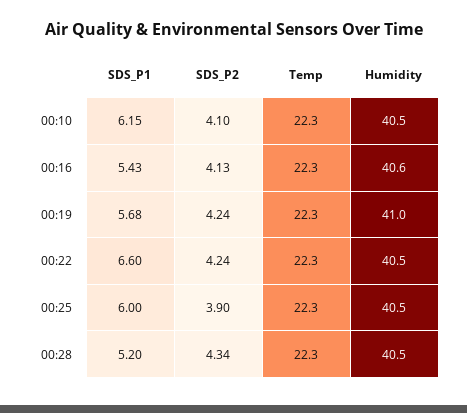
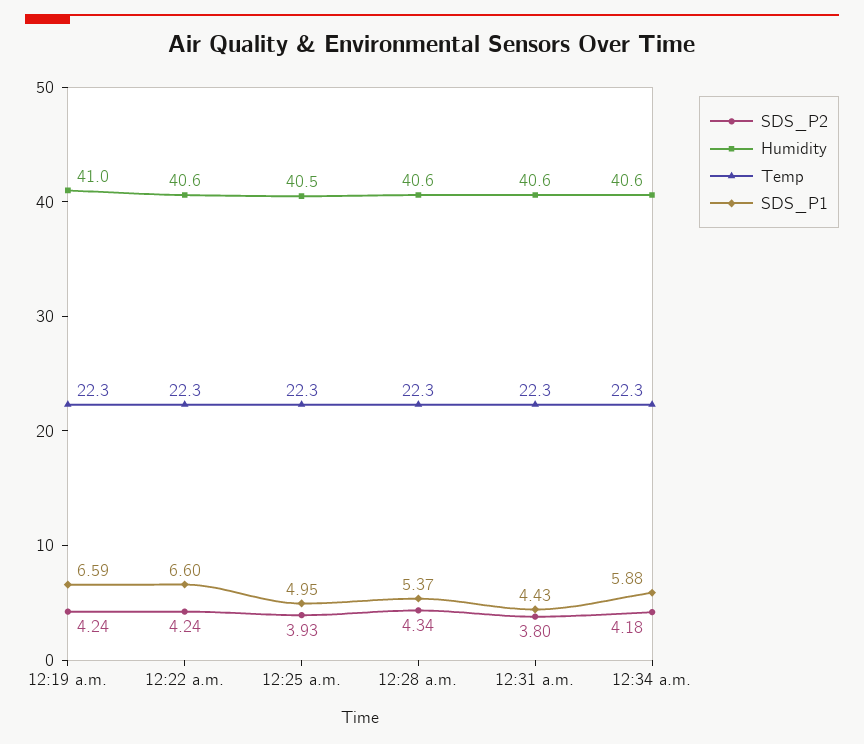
SDS_P1, 00:10: 6.15 -> none
SDS_P2, 00:10: 4.1 -> none
Temp, 00:10: 22.3 -> none
Humidity, 00:10: 40.5 -> none
SDS_P1, 00:16: 5.43 -> none
SDS_P2, 00:16: 4.13 -> none
Temp, 00:16: 22.3 -> none
Humidity, 00:16: 40.6 -> none
SDS_P1, 00:19: 5.68 -> 6.59
Humidity, 00:22: 40.5 -> 40.6
SDS_P1, 00:25: 6 -> 4.95
SDS_P2, 00:25: 3.9 -> 3.93
SDS_P1, 00:28: 5.2 -> 5.37
Humidity, 00:28: 40.5 -> 40.6
SDS_P2, 12:31 a.m.: none -> 3.8
Humidity, 12:31 a.m.: none -> 40.6
Temp, 12:31 a.m.: none -> 22.3
SDS_P1, 12:31 a.m.: none -> 4.43
SDS_P2, 12:34 a.m.: none -> 4.18
Humidity, 12:34 a.m.: none -> 40.6
Temp, 12:34 a.m.: none -> 22.3
SDS_P1, 12:34 a.m.: none -> 5.88

